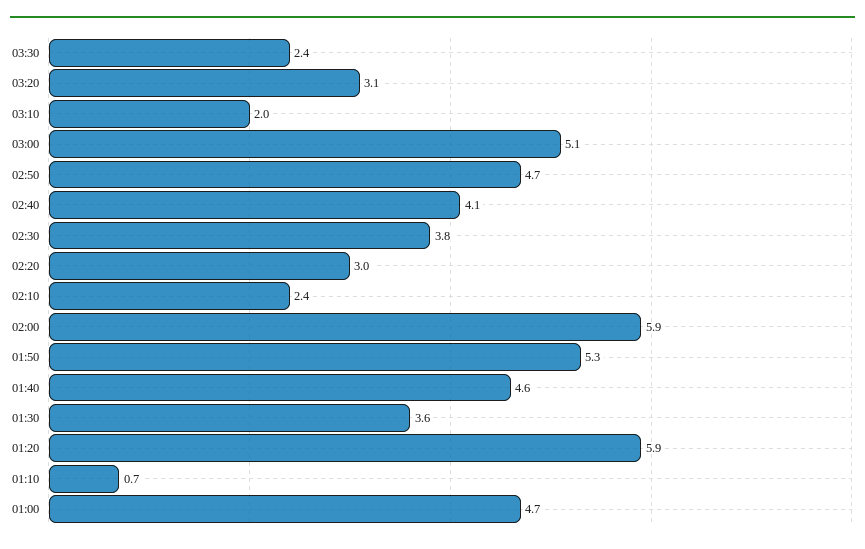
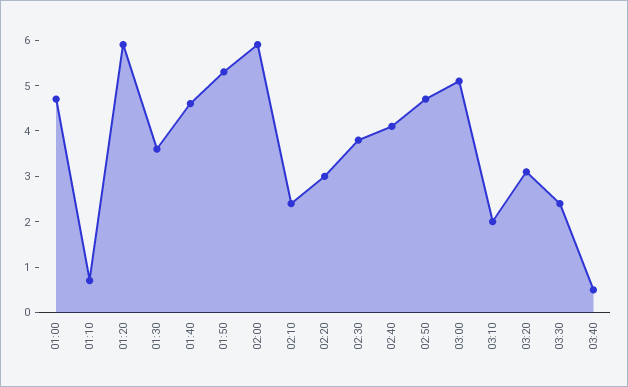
03:40: none -> 0.5

